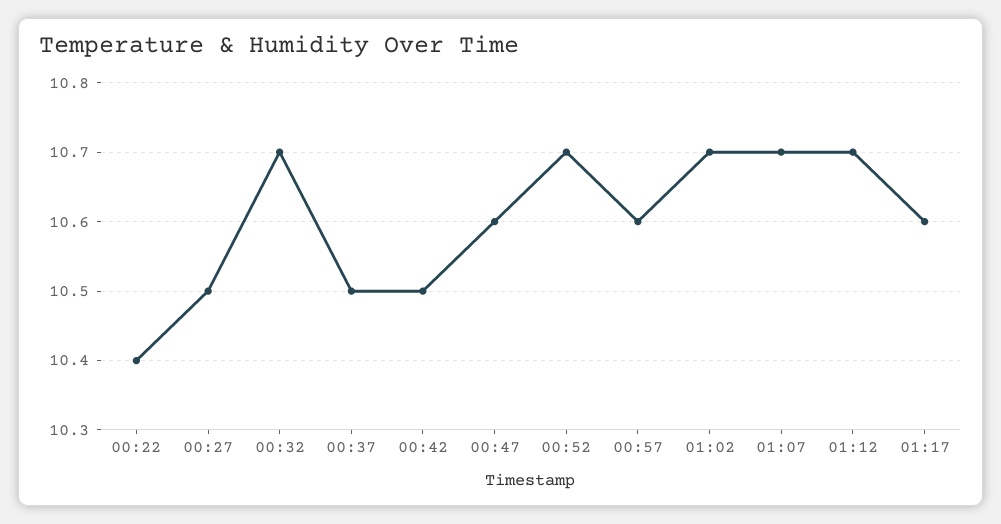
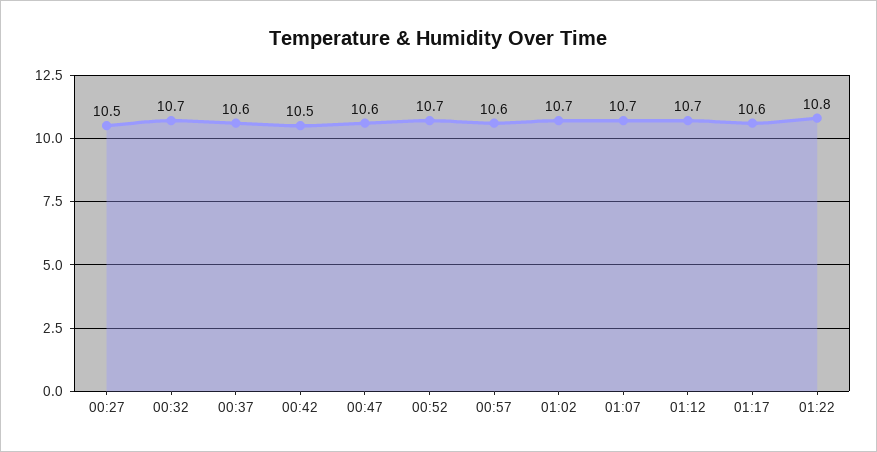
00:22: 10.4 -> none
00:37: 10.5 -> 10.6
01:22: none -> 10.8

